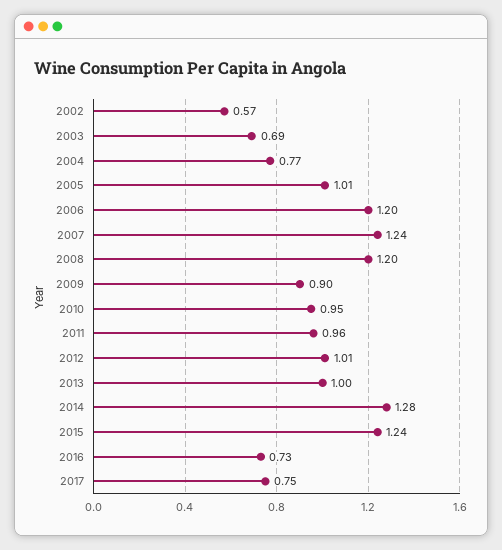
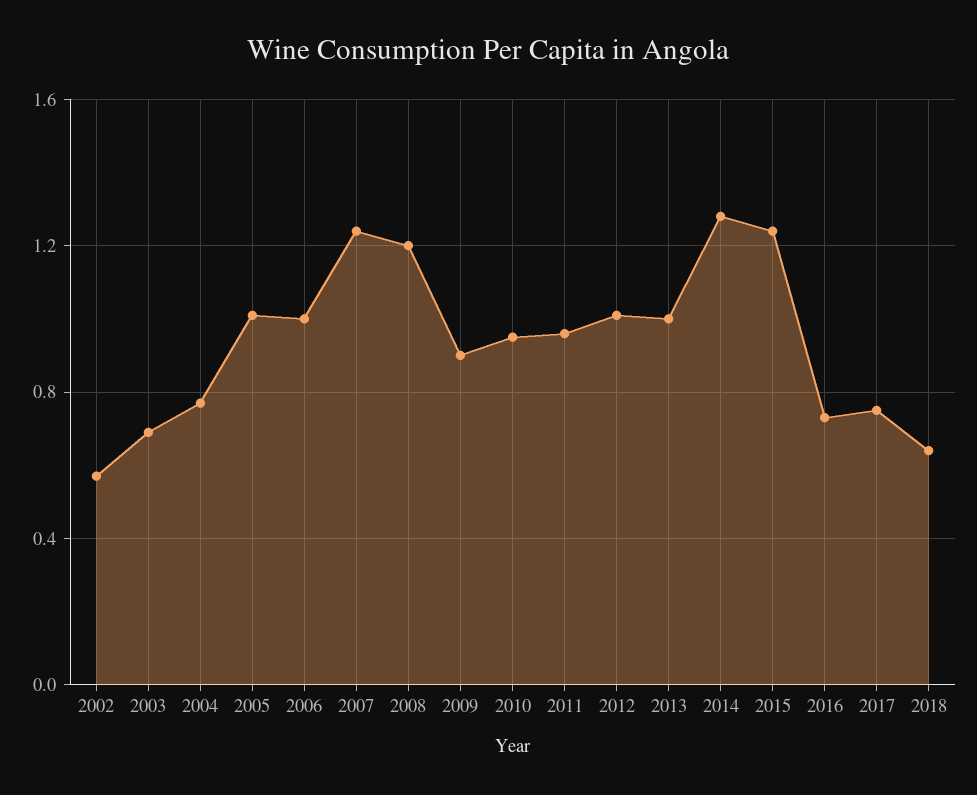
2006: 1.2 -> 1
2018: none -> 0.65

